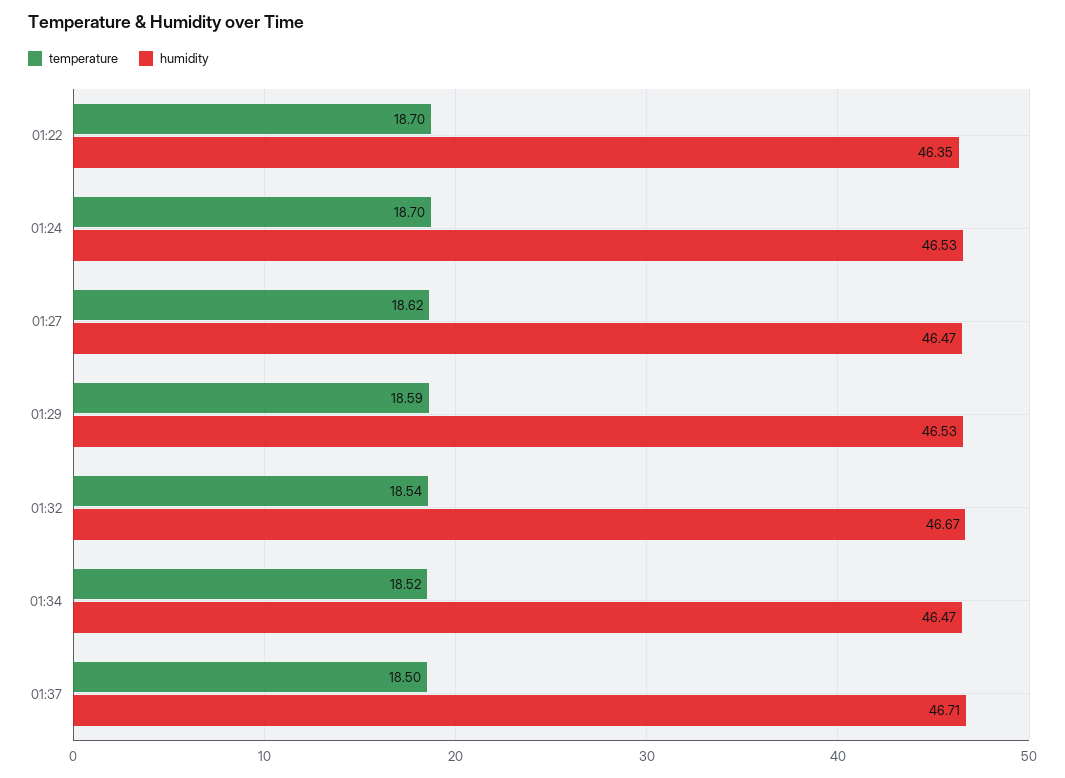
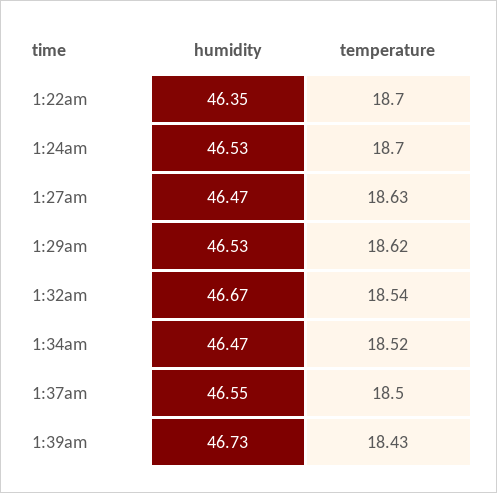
temperature, 01:27: 18.62 -> 18.63
temperature, 01:29: 18.59 -> 18.62
humidity, 01:37: 46.71 -> 46.55
humidity, 1:39am: none -> 46.73
temperature, 1:39am: none -> 18.43

